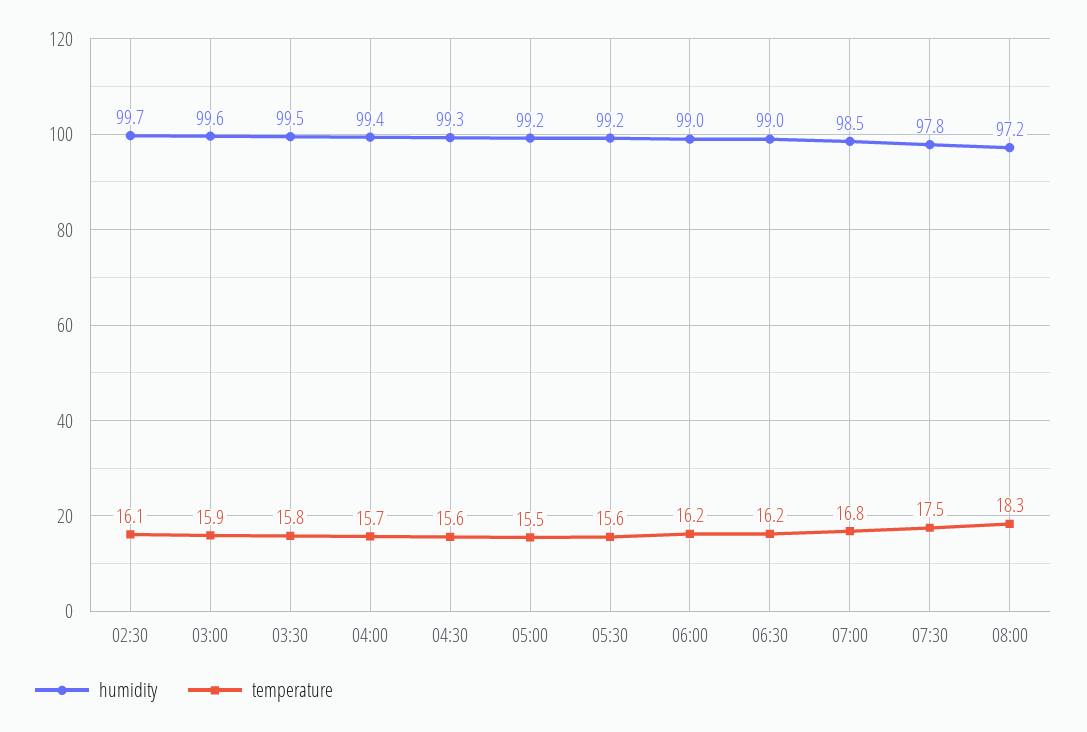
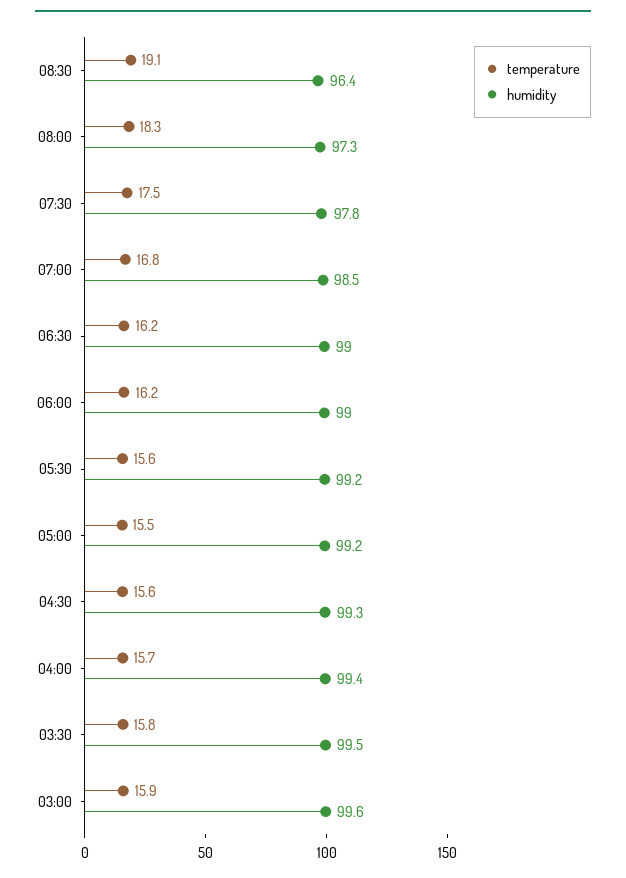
humidity, 02:30: 99.7 -> none
temperature, 02:30: 16.1 -> none
humidity, 08:00: 97.2 -> 97.3
temperature, 08:30: none -> 19.1
humidity, 08:30: none -> 96.4

